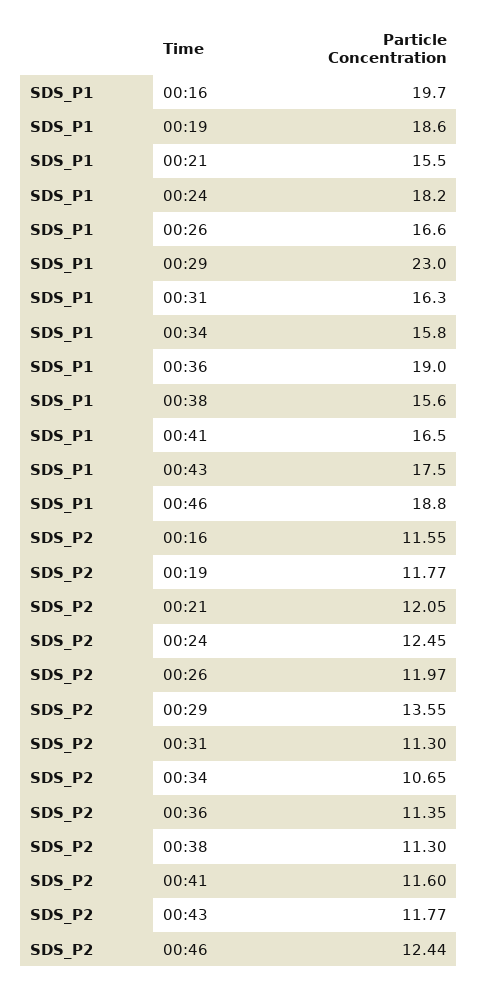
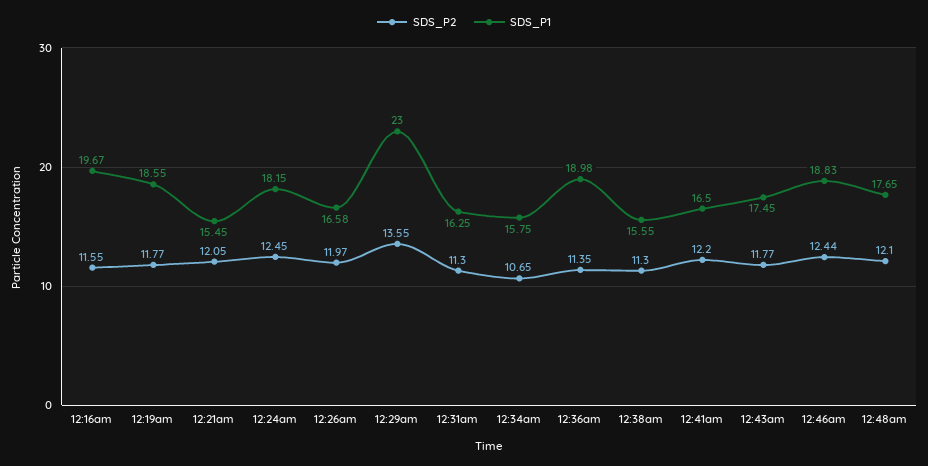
SDS_P2, 00:41: 11.6 -> 12.2
SDS_P2, 12:48am: none -> 12.1
SDS_P1, 12:48am: none -> 17.65

